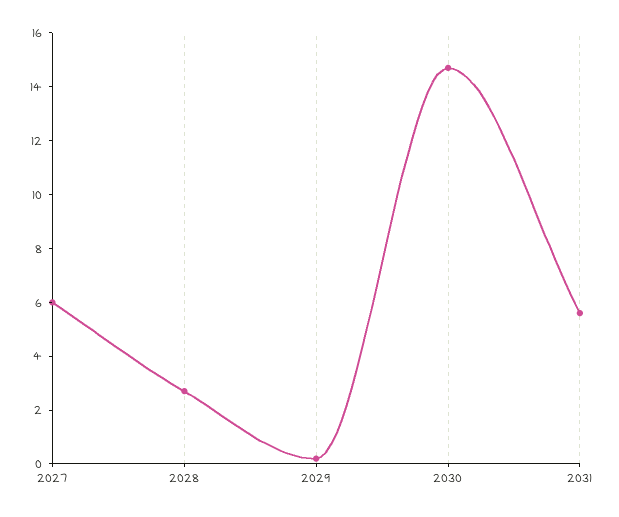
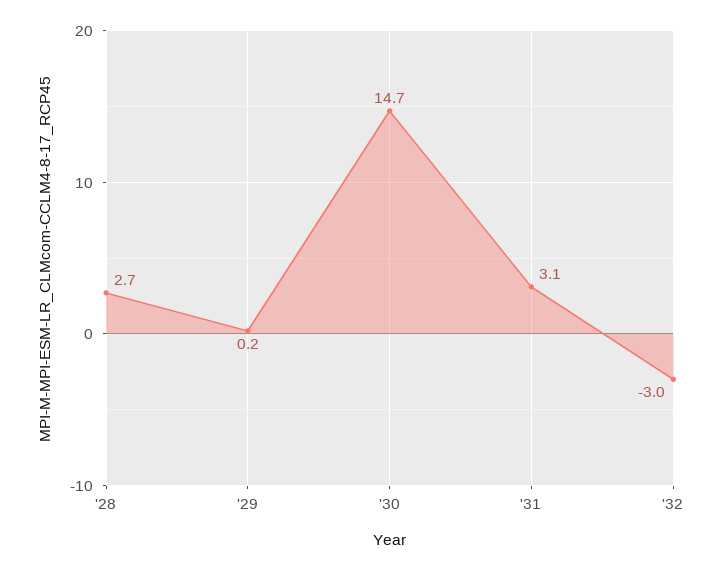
2027: 6 -> none
2031: 5.5 -> 3.1
'32: none -> -3

